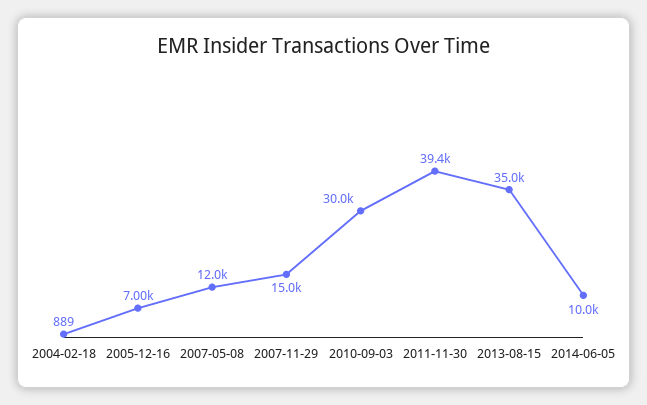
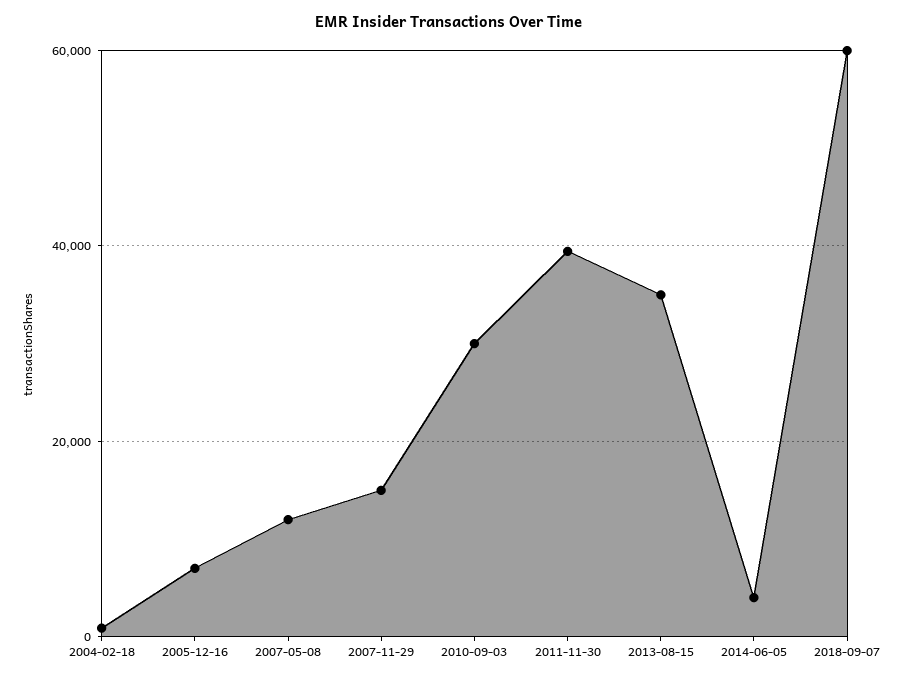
2014-06-05: 10000 -> 4000
2018-09-07: none -> 60000

